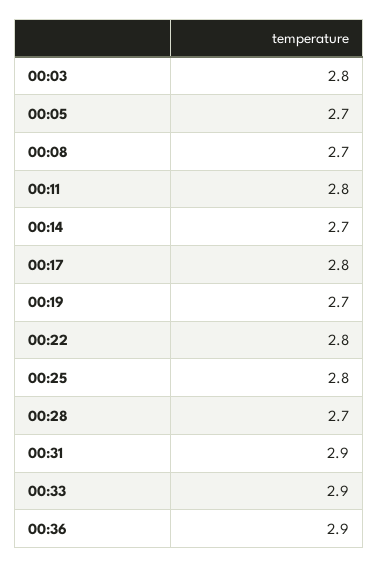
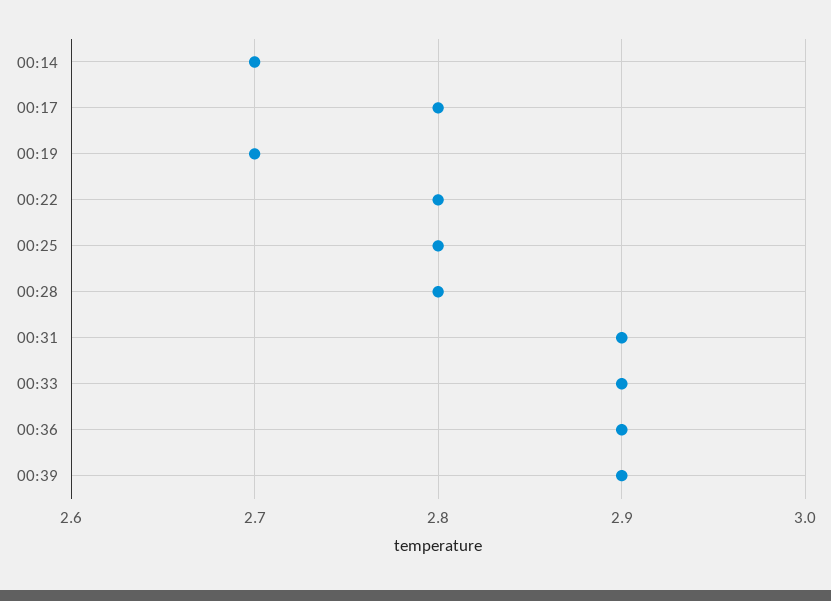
00:03: 2.8 -> none
00:05: 2.7 -> none
00:08: 2.7 -> none
00:11: 2.8 -> none
00:28: 2.7 -> 2.8
00:39: none -> 2.9

